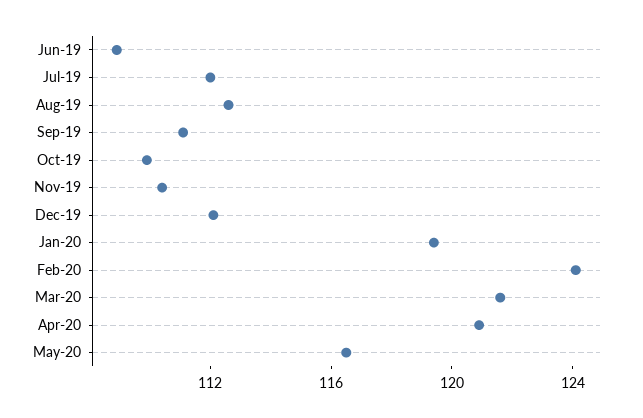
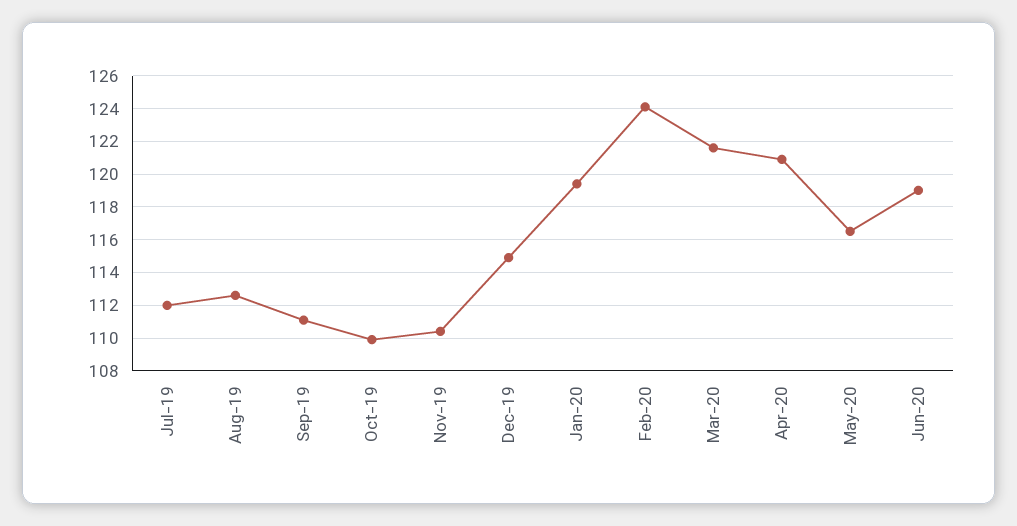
Jun-19: 109 -> none
Dec-19: 112 -> 115
Jun-20: none -> 119

